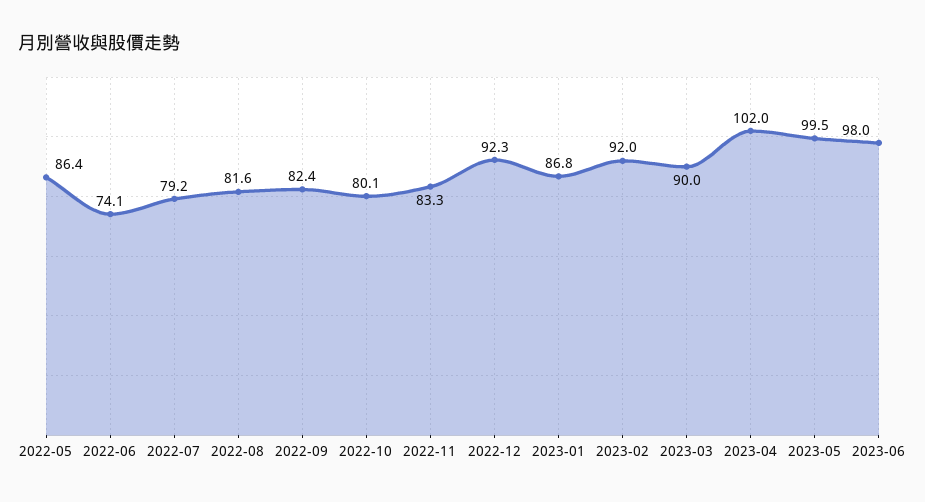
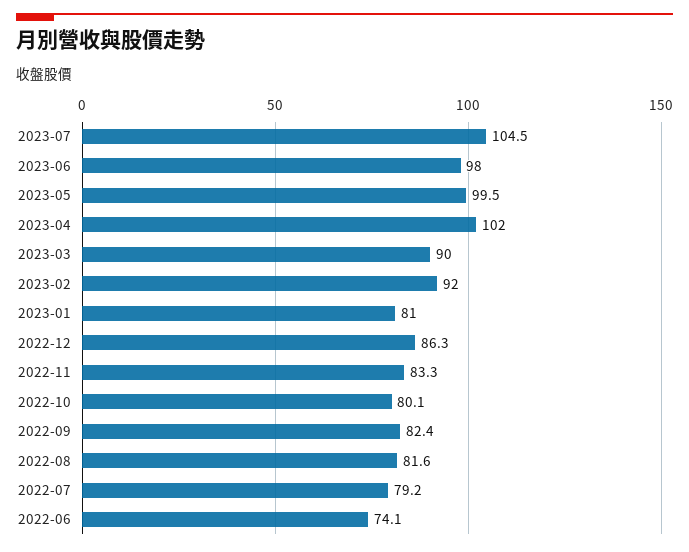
2022-05: 86.4 -> none
2022-12: 92.3 -> 86.3
2023-01: 86.8 -> 81
2023-07: none -> 104.5

